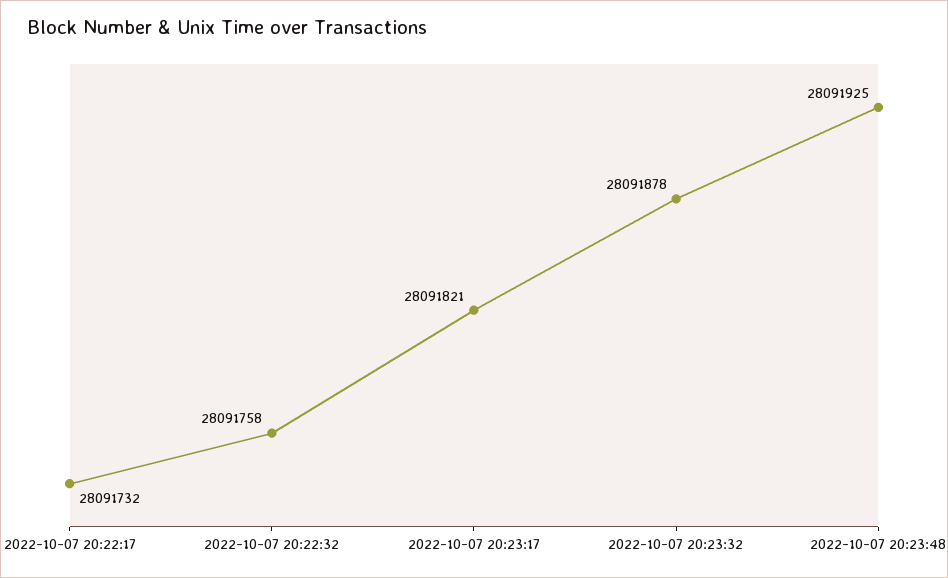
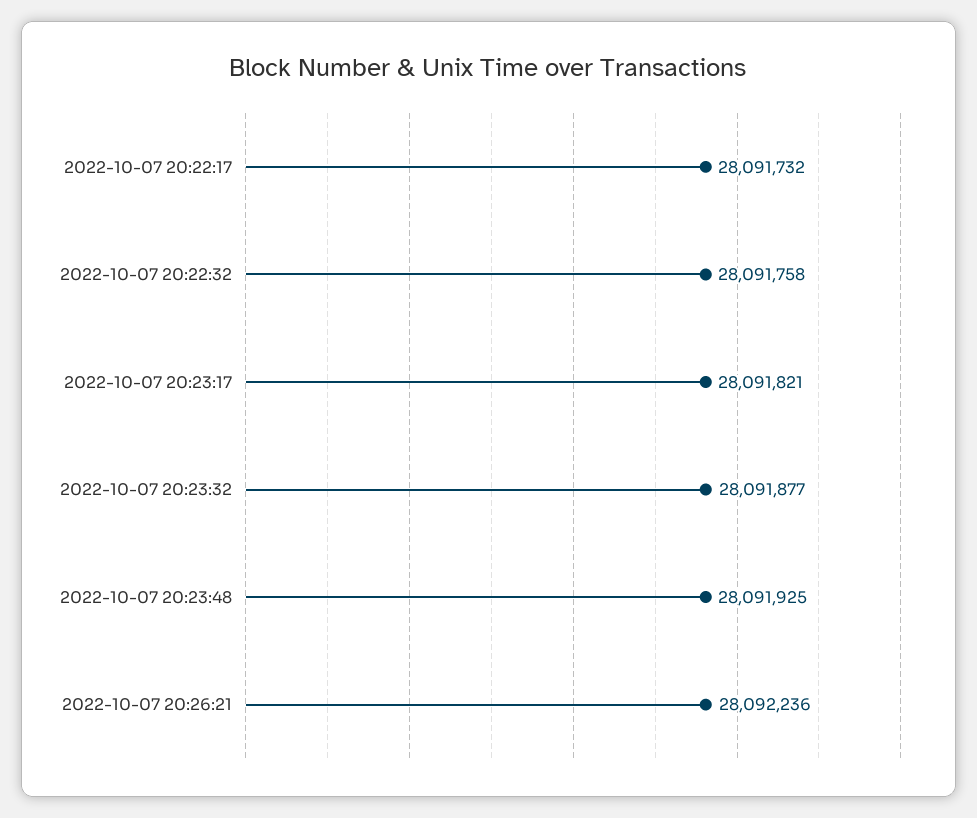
2022-10-07 20:23:32: 28091878 -> 28091877
2022-10-07 20:26:21: none -> 28092236

